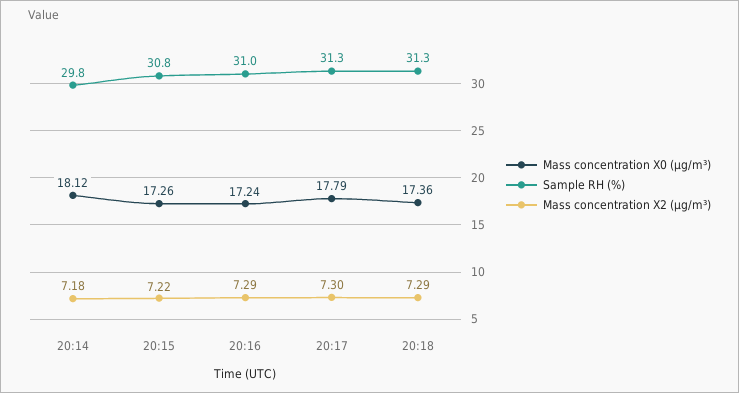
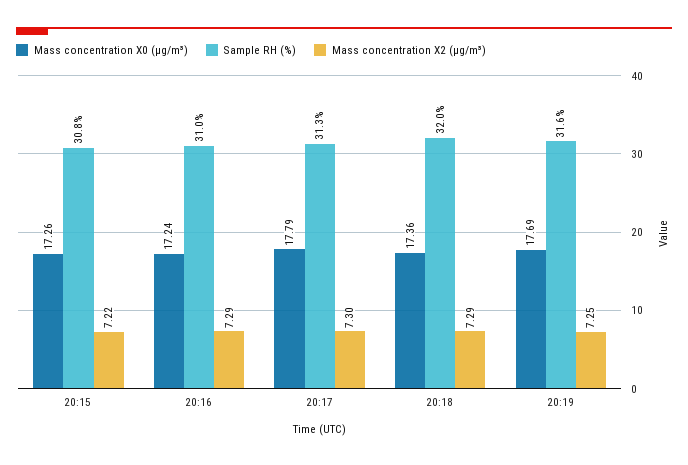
Mass concentration X0 (μg/m³), 20:14: 18.12 -> none
Sample RH (%), 20:14: 29.8 -> none
Mass concentration X2 (μg/m³), 20:14: 7.18 -> none
Sample RH (%), 20:18: 31.3 -> 32
Mass concentration X0 (μg/m³), 20:19: none -> 17.69
Sample RH (%), 20:19: none -> 31.6
Mass concentration X2 (μg/m³), 20:19: none -> 7.25

